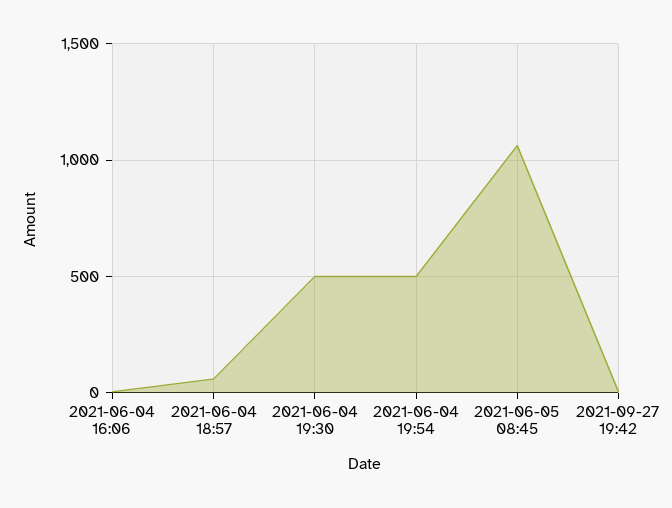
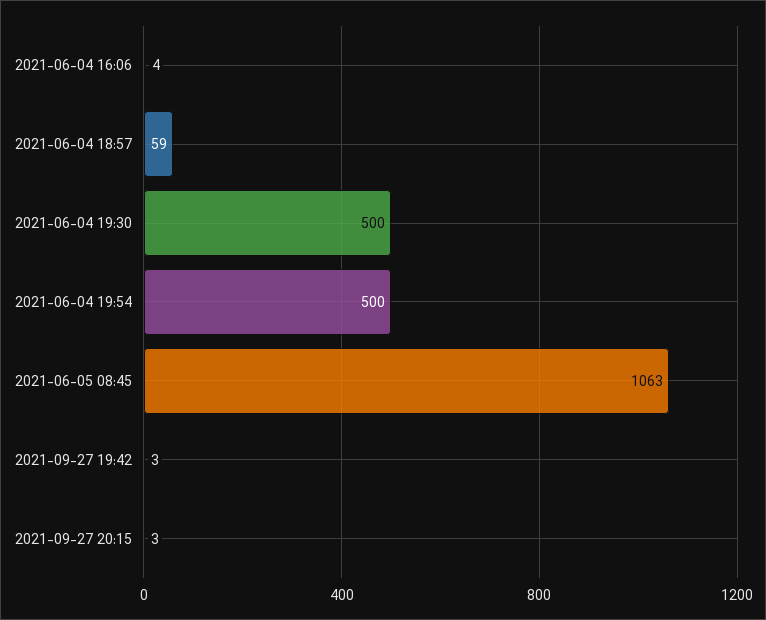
2021-09-27 20:15: none -> 3

